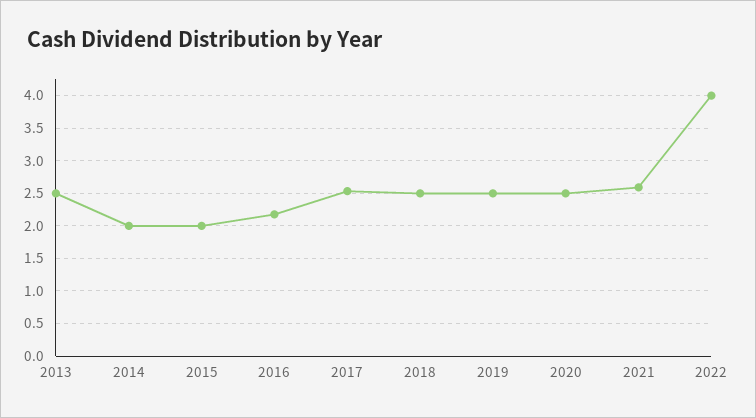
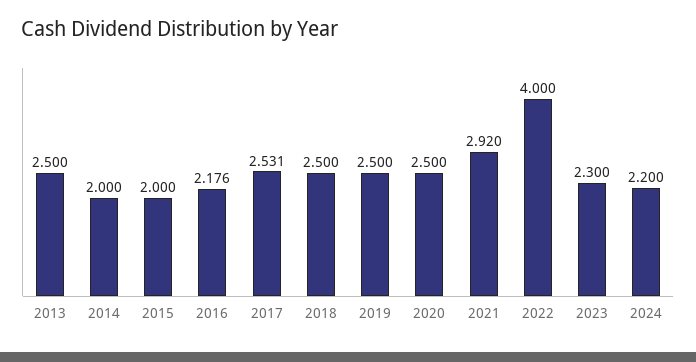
2021: 2.6 -> 2.92
2023: none -> 2.3
2024: none -> 2.2

